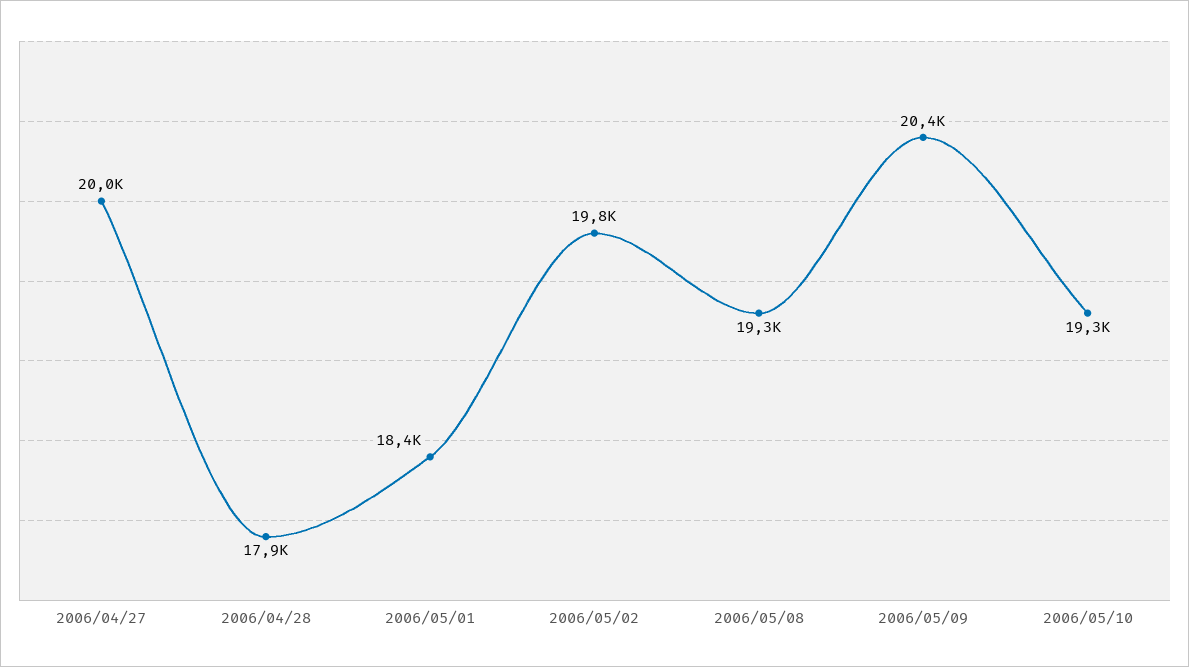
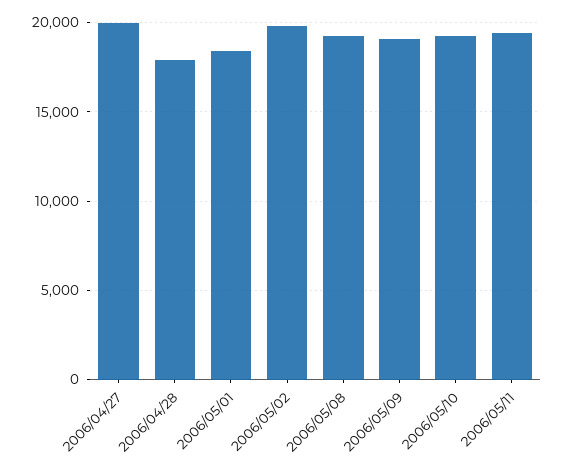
2006/05/09: 20400 -> 19000
2006/05/11: none -> 19500

